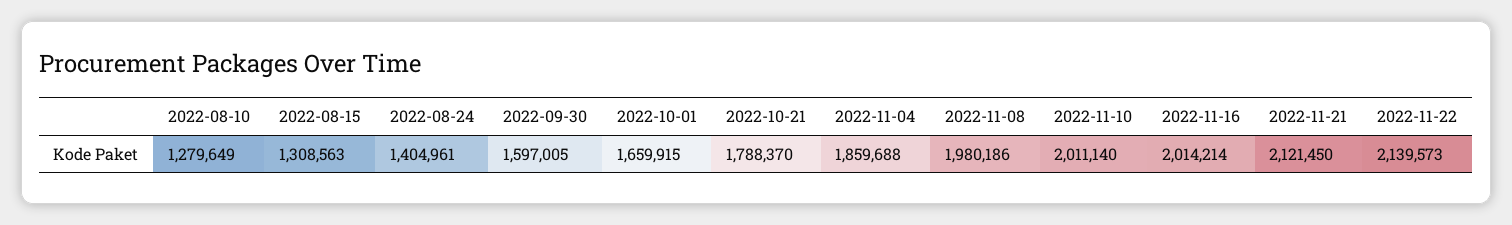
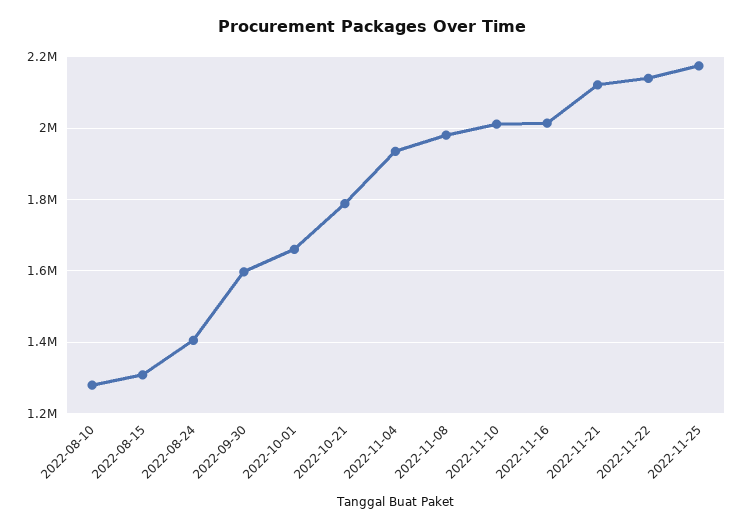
2022-11-04: 1859688 -> 1940000
2022-11-25: none -> 2180000

